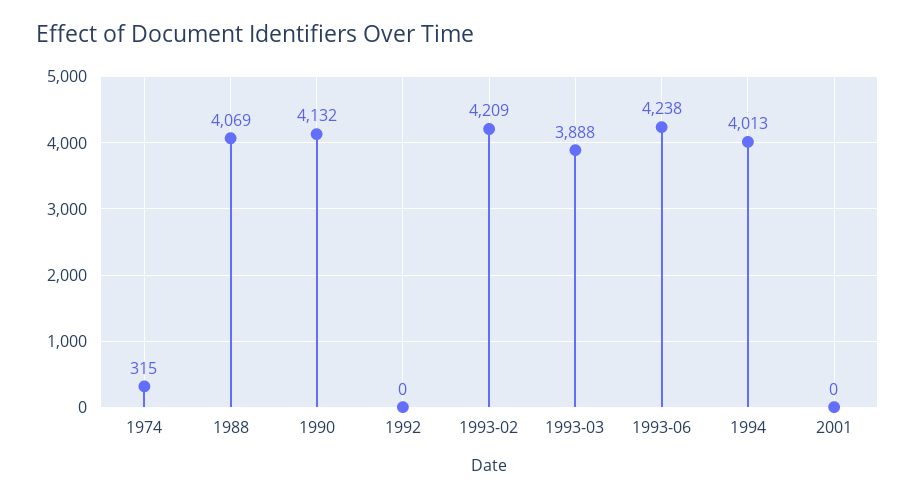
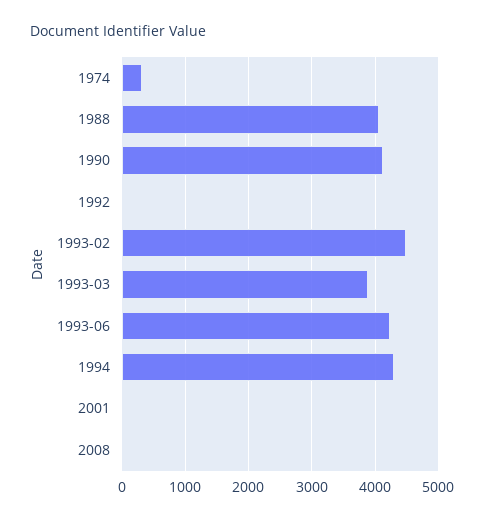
1993-02: 4209 -> 4500
1994: 4013 -> 4300
2008: none -> 0

